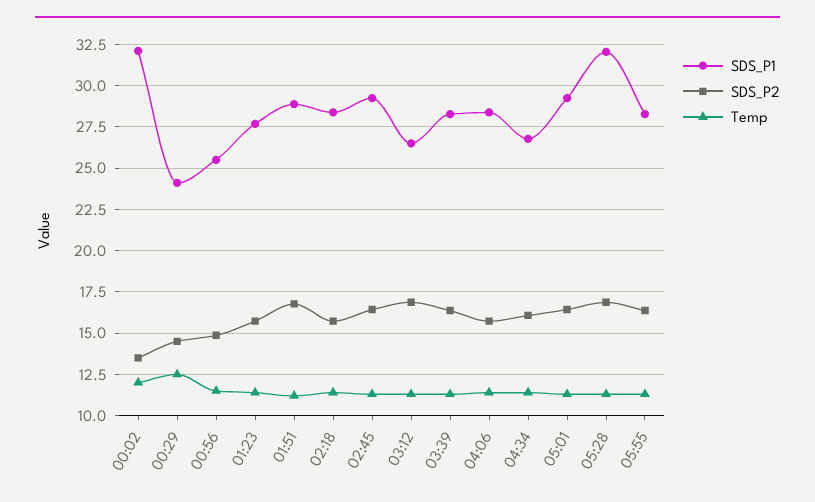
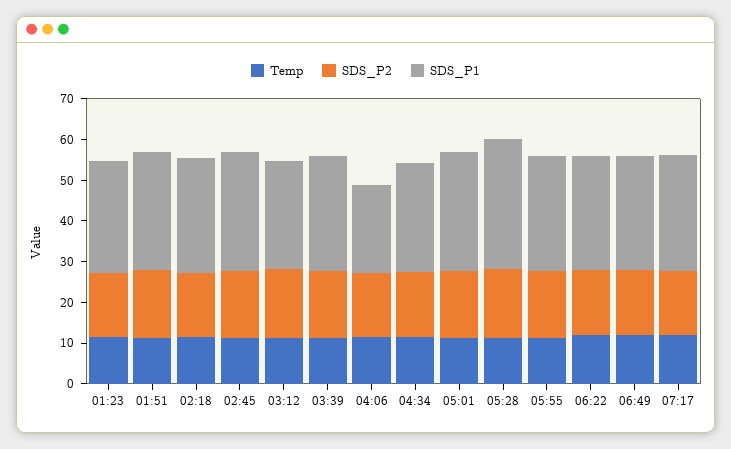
SDS_P1, 00:02: 32 -> none
SDS_P2, 00:02: 13.5 -> none
Temp, 00:02: 12 -> none
SDS_P1, 00:29: 24 -> none
SDS_P2, 00:29: 14.5 -> none
Temp, 00:29: 12.5 -> none
SDS_P1, 00:56: 25.5 -> none
SDS_P2, 00:56: 15 -> none
Temp, 00:56: 11.5 -> none
SDS_P1, 04:06: 28.5 -> 22
Temp, 06:22: none -> 12
SDS_P2, 06:22: none -> 16
SDS_P1, 06:22: none -> 28
Temp, 06:49: none -> 12
SDS_P2, 06:49: none -> 16
SDS_P1, 06:49: none -> 28
Temp, 07:17: none -> 12
SDS_P2, 07:17: none -> 16
SDS_P1, 07:17: none -> 28

